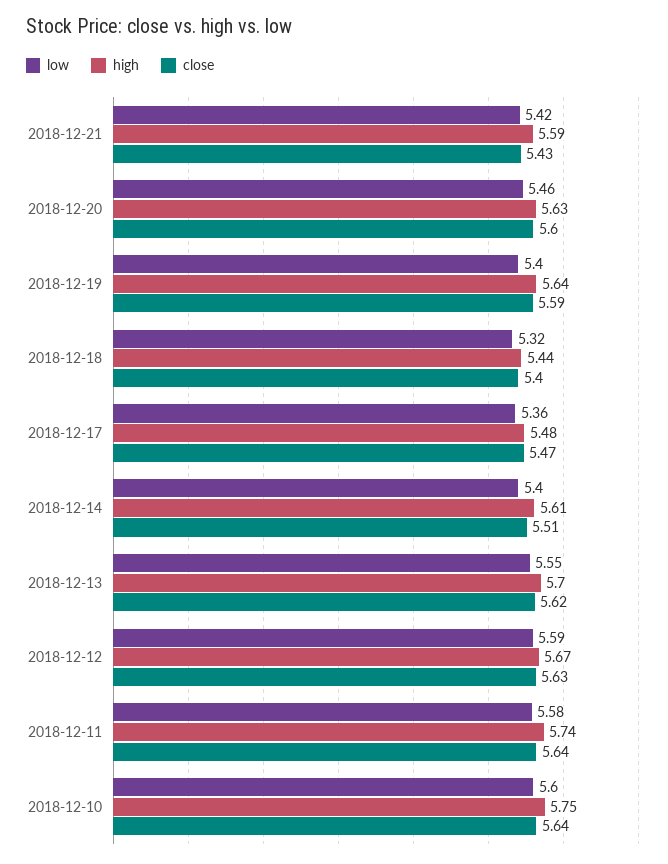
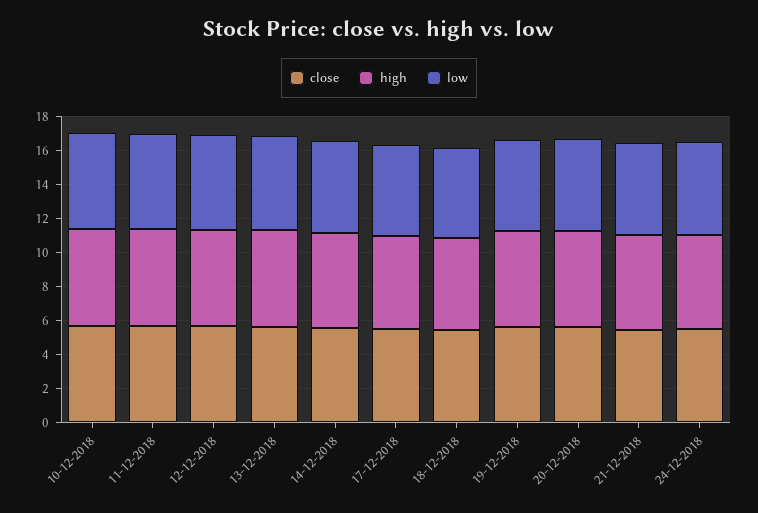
close, 24-12-2018: none -> 5.5
high, 24-12-2018: none -> 5.5
low, 24-12-2018: none -> 5.5

